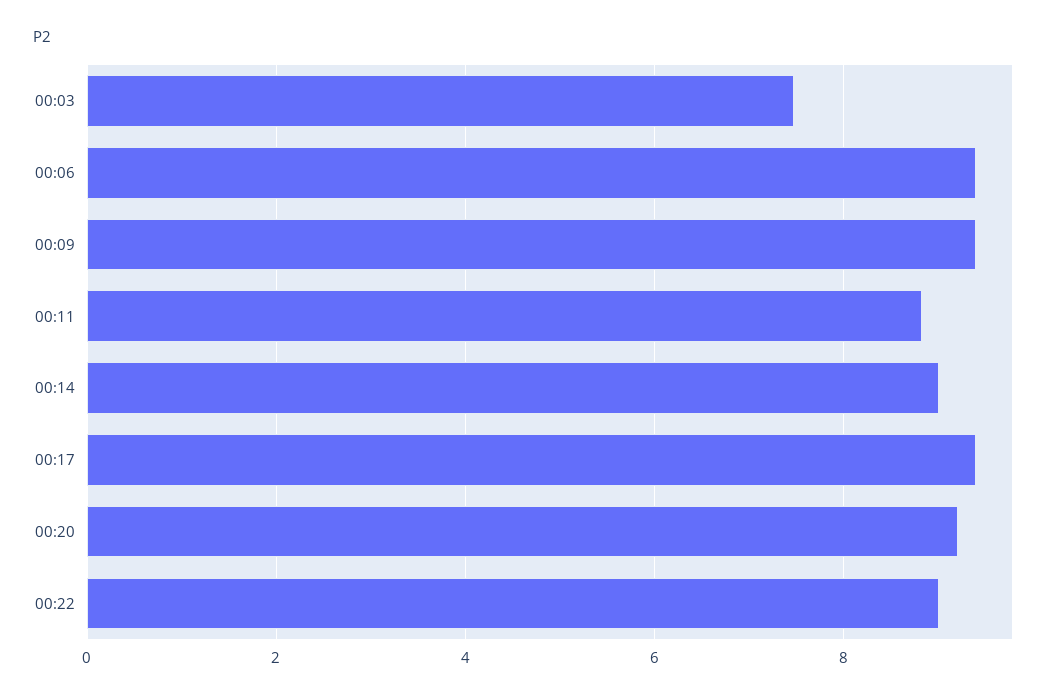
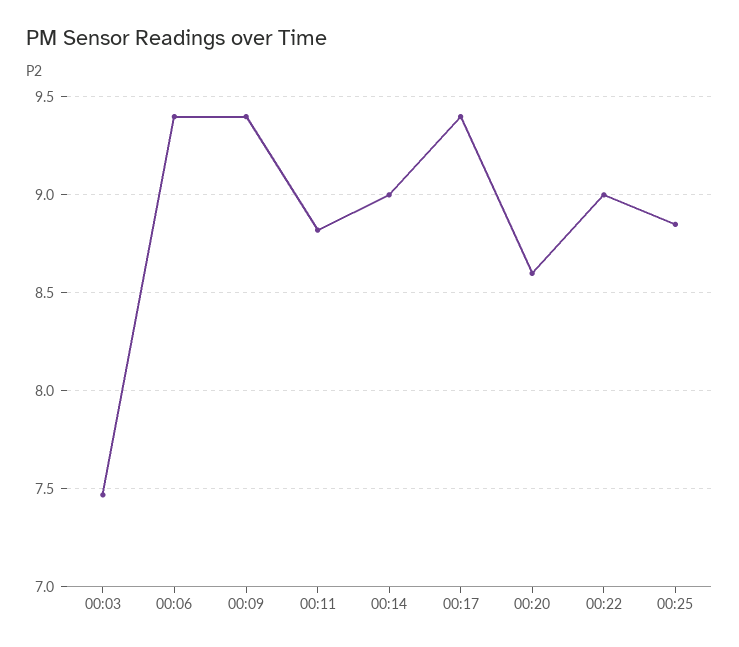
00:20: 9.2 -> 8.6
00:25: none -> 8.85

